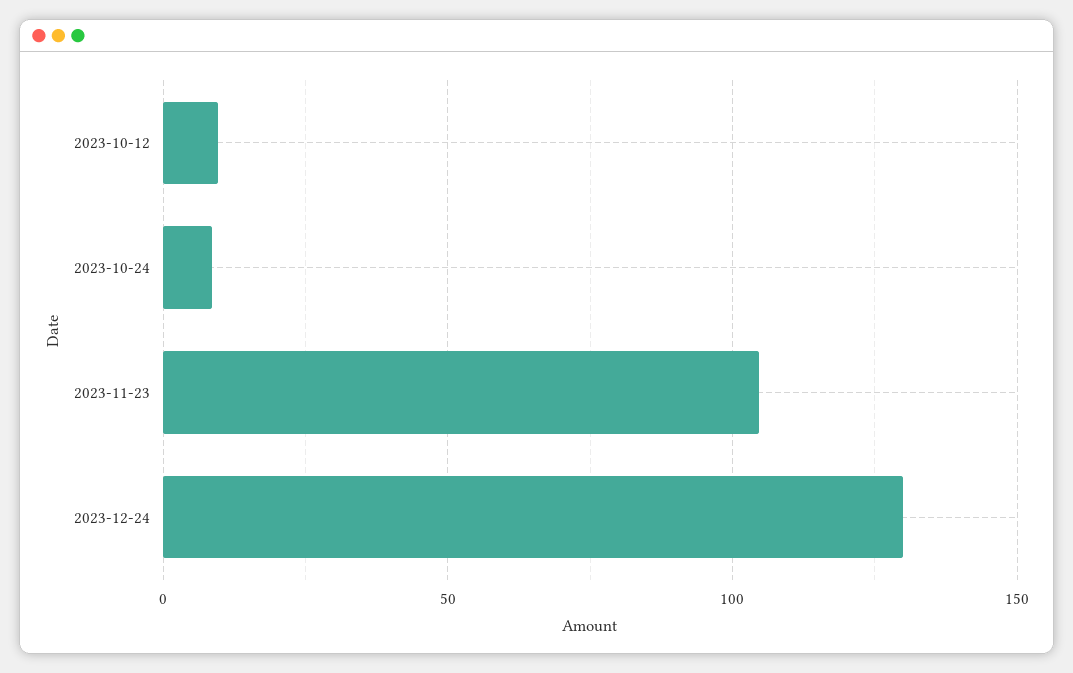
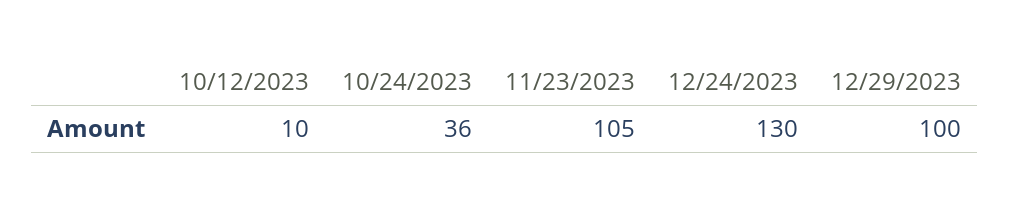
2023-10-24: 10 -> 36
12/29/2023: none -> 100

